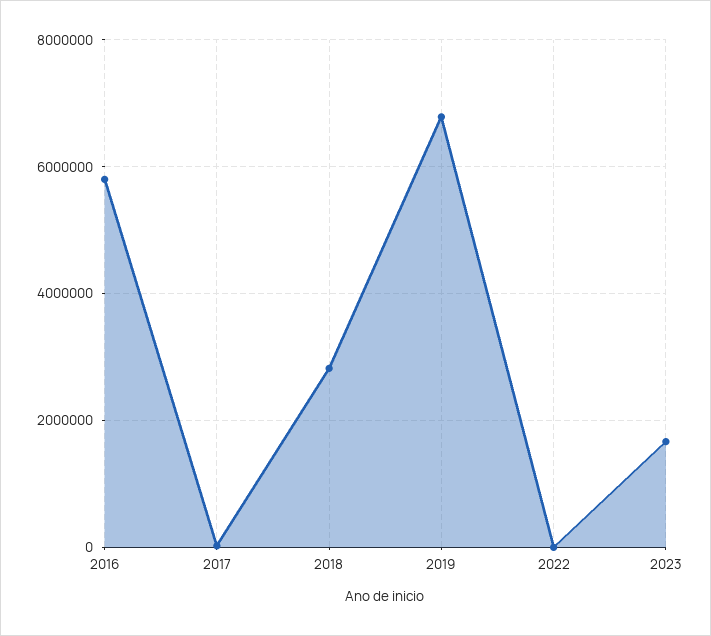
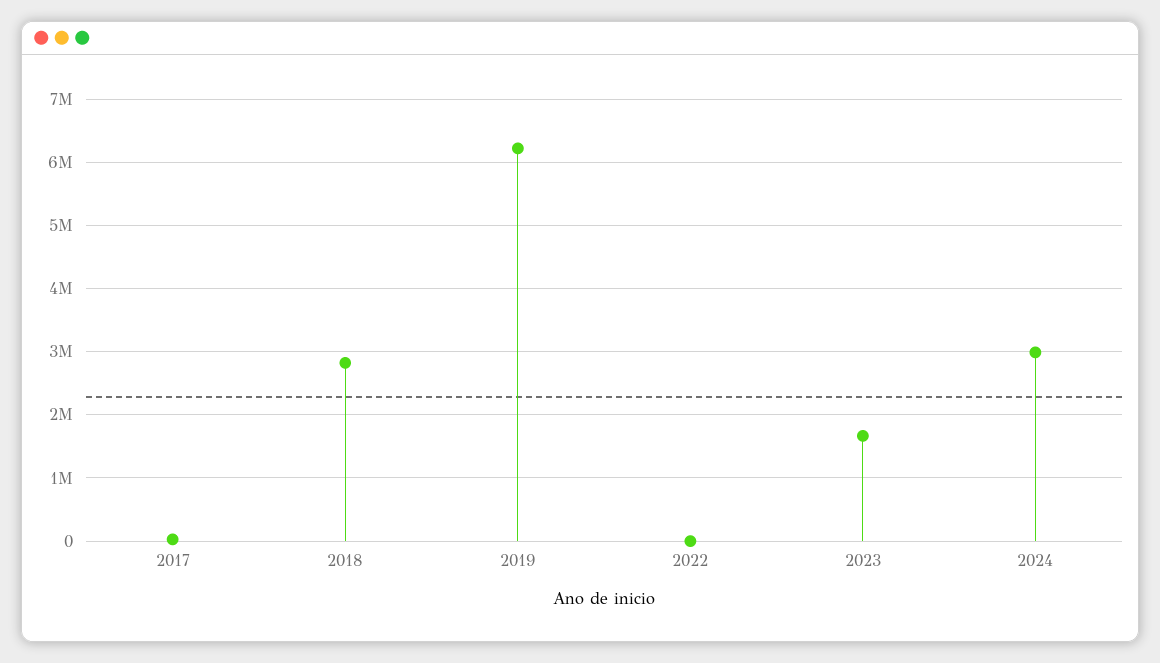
2016: 5800000 -> none
2019: 6800000 -> 6200000
2024: none -> 3000000

